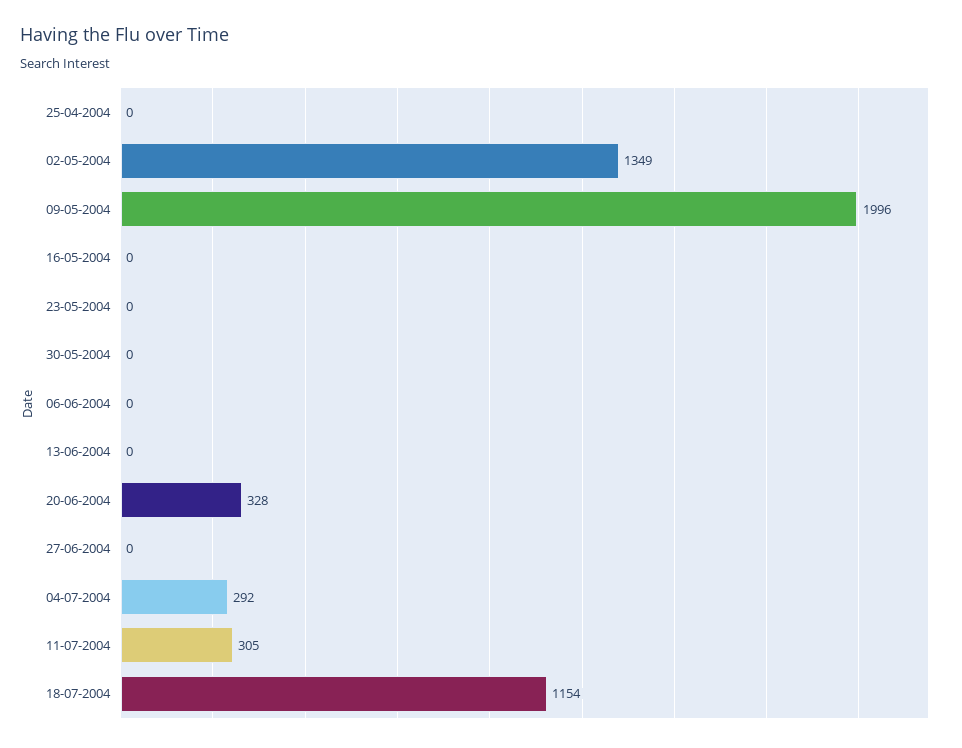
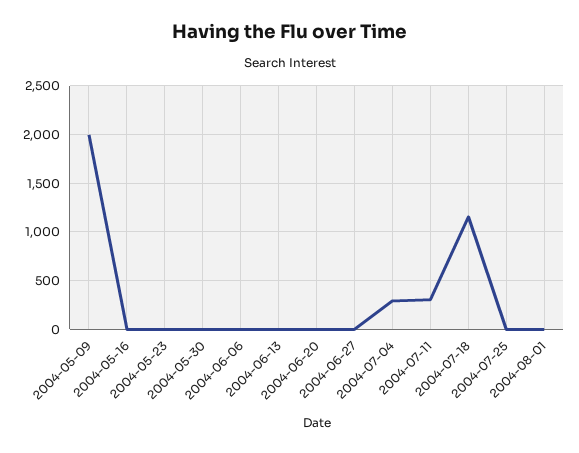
25-04-2004: 0 -> none
02-05-2004: 1349 -> none
20-06-2004: 328 -> 0
2004-07-25: none -> 0
2004-08-01: none -> 0

